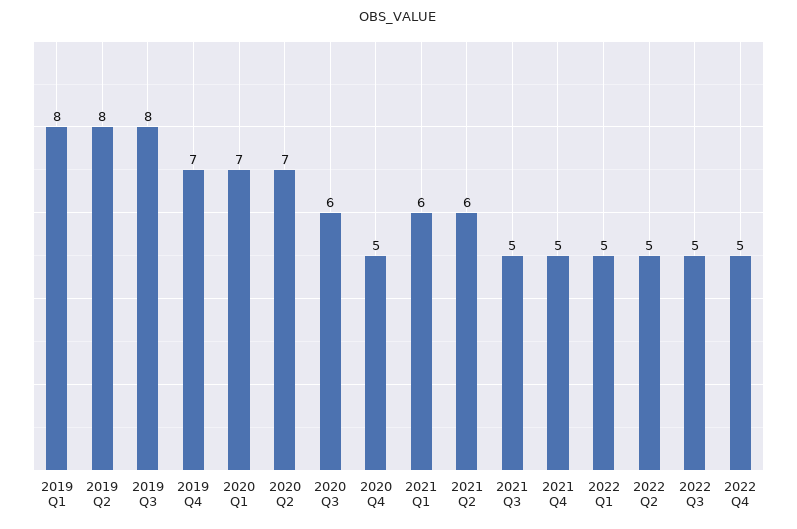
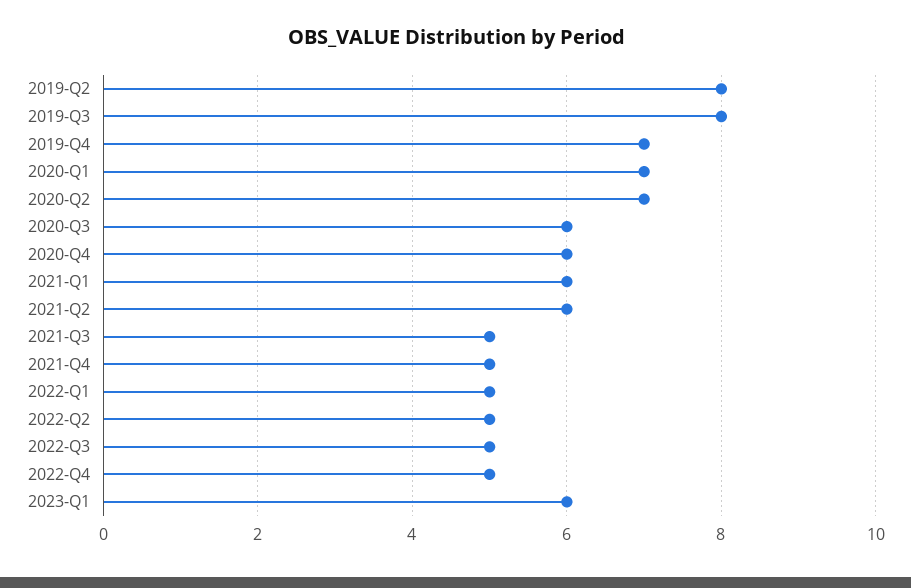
2019 Q1: 8 -> none
2020 Q4: 5 -> 6
2023-Q1: none -> 6

